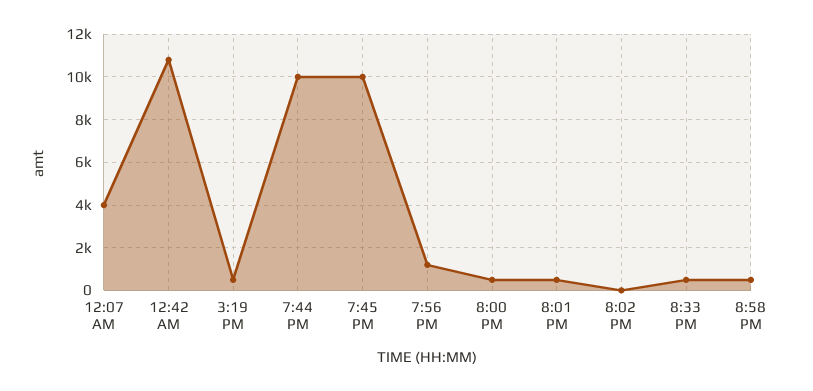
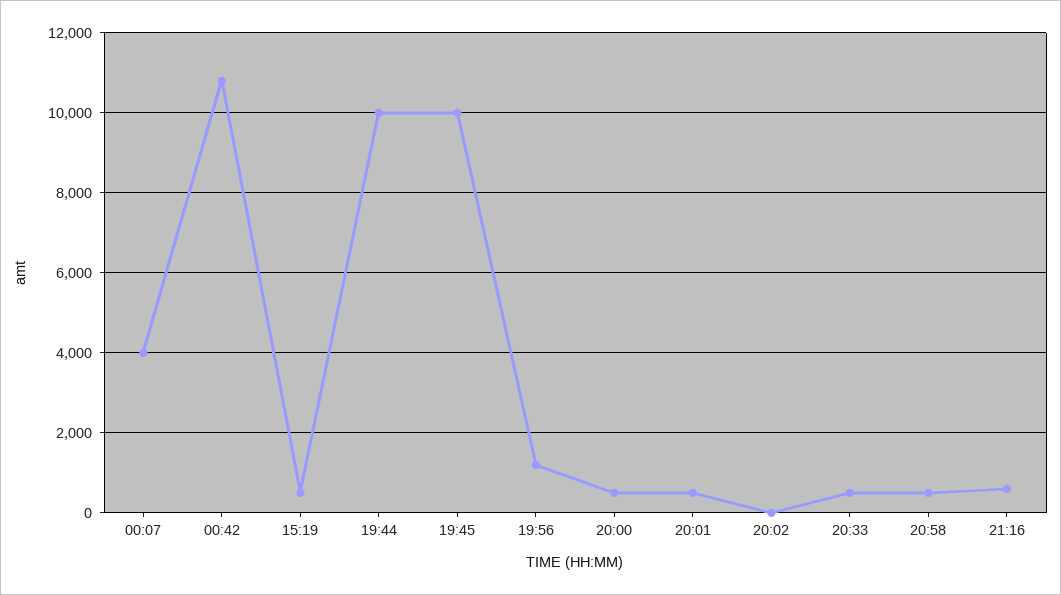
21:16: none -> 600

